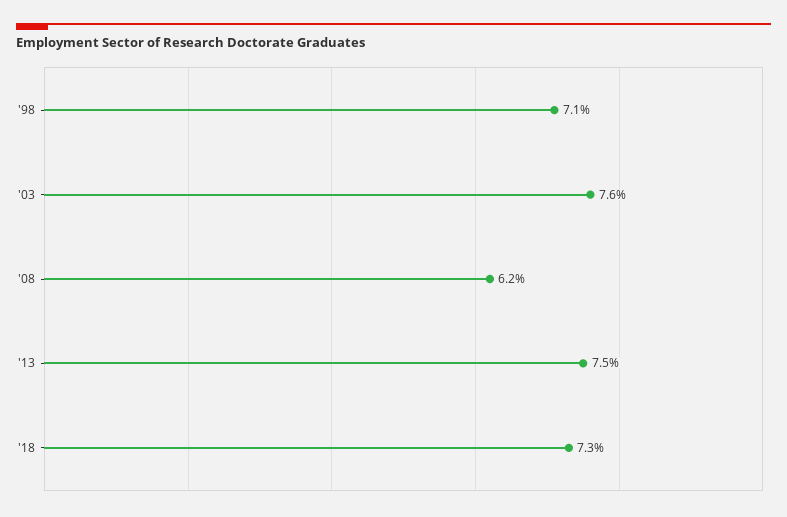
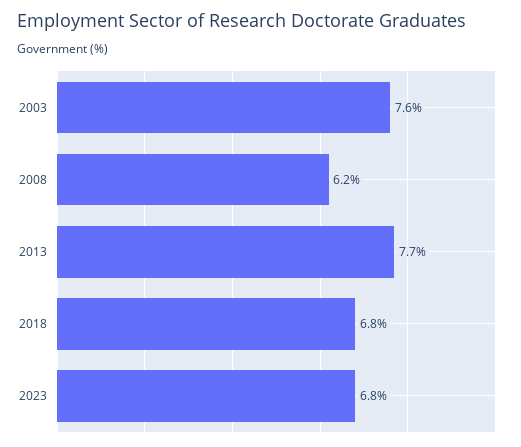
'98: 7.1 -> none
'13: 7.5 -> 7.7
'18: 7.3 -> 6.8
2023: none -> 6.8

